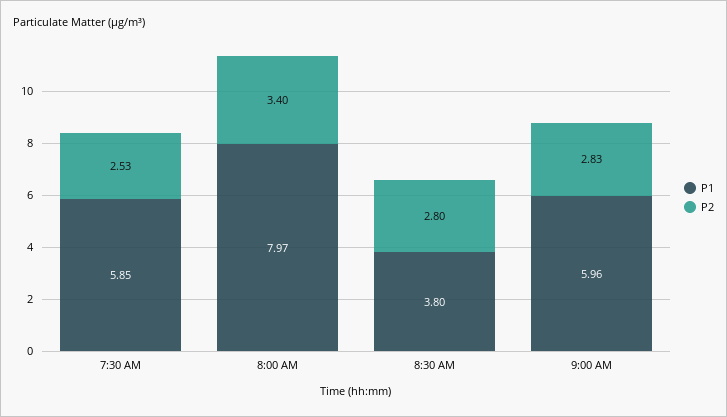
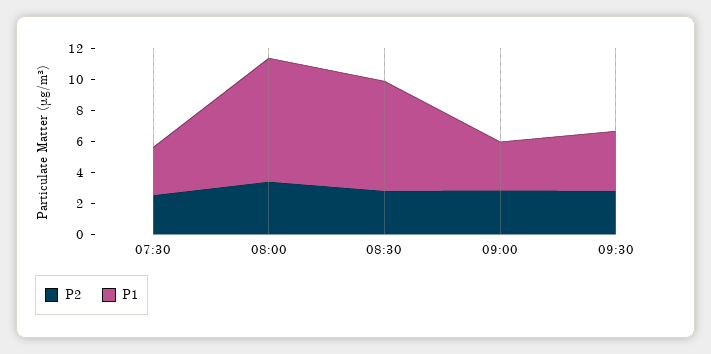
P1, 7:30 AM: 5.85 -> 3
P1, 8:30 AM: 3.8 -> 7
P1, 9:00 AM: 5.96 -> 3
P2, 09:30: none -> 3
P1, 09:30: none -> 4

